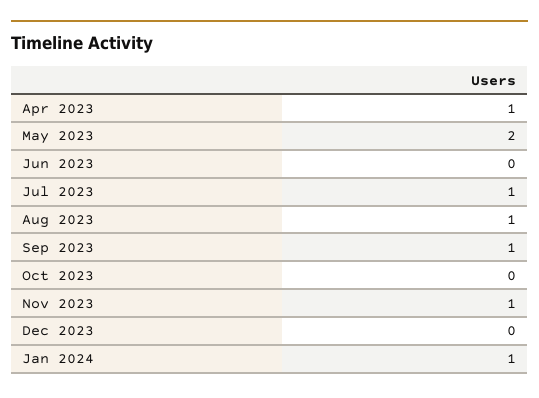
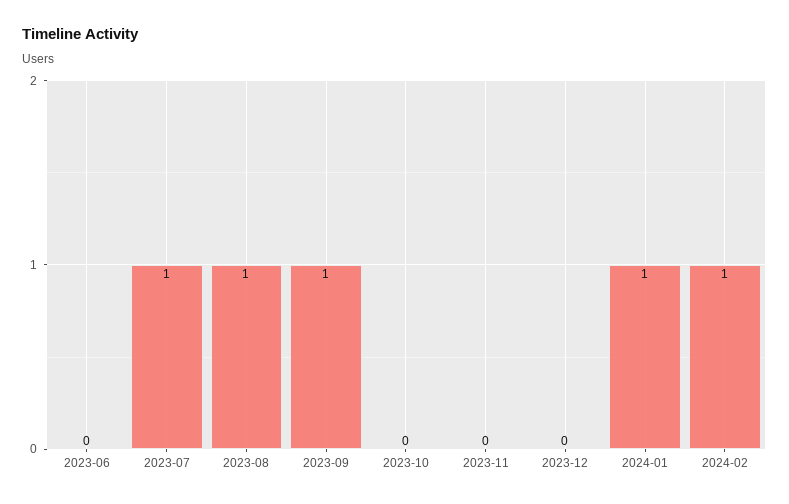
Apr 2023: 1 -> none
May 2023: 2 -> none
Nov 2023: 1 -> 0
2024-02: none -> 1

